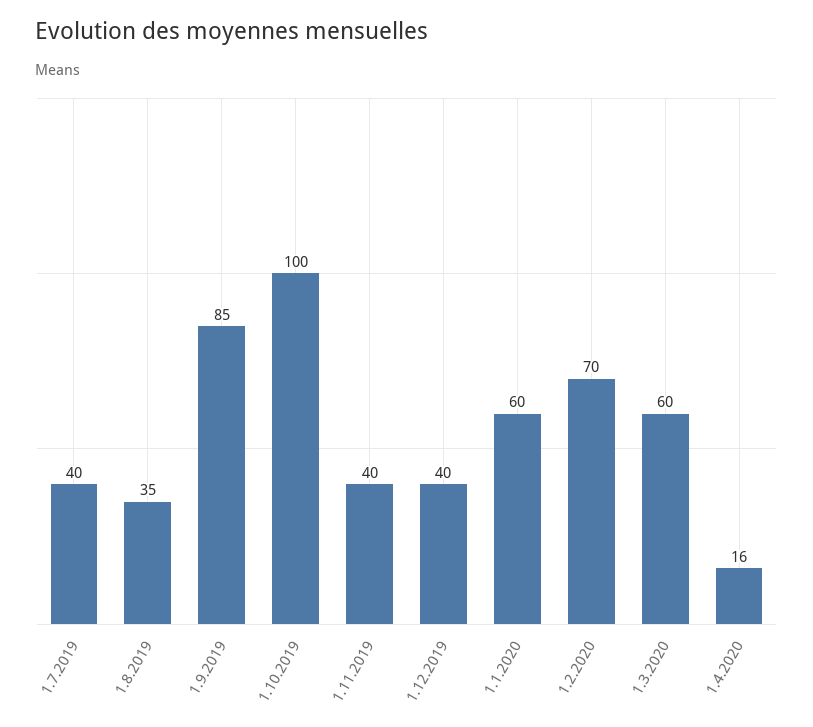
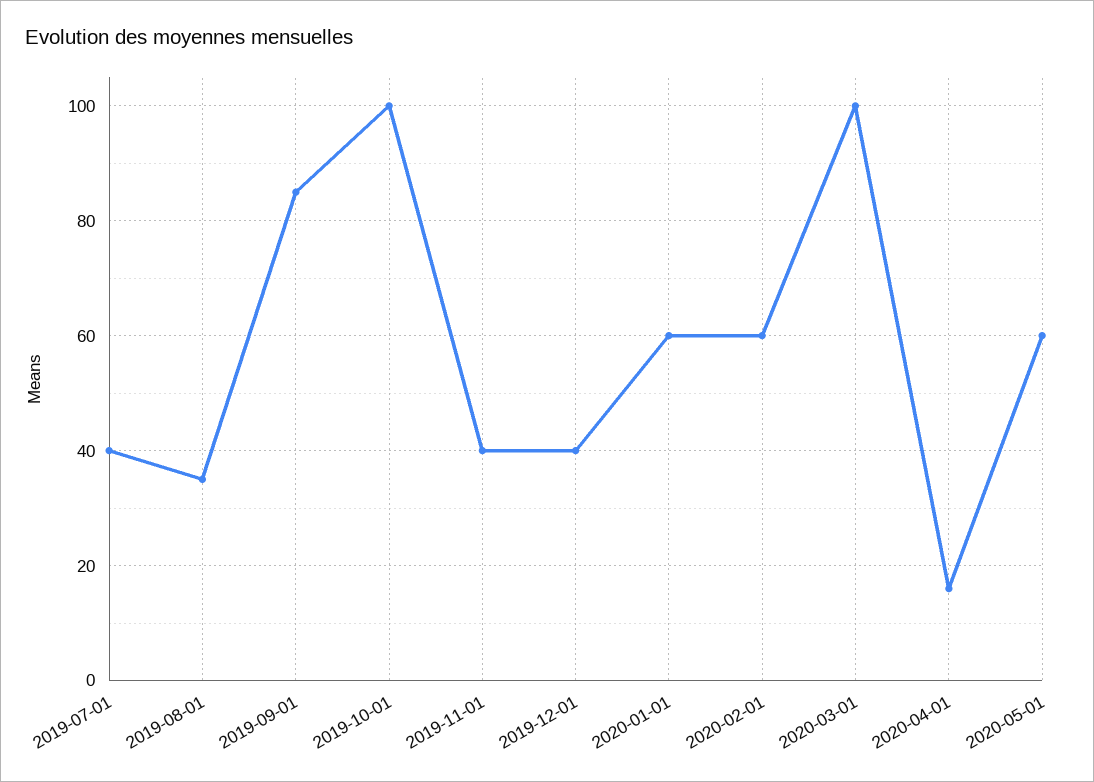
1.2.2020: 70 -> 60
1.3.2020: 60 -> 100
2020-05-01: none -> 60

